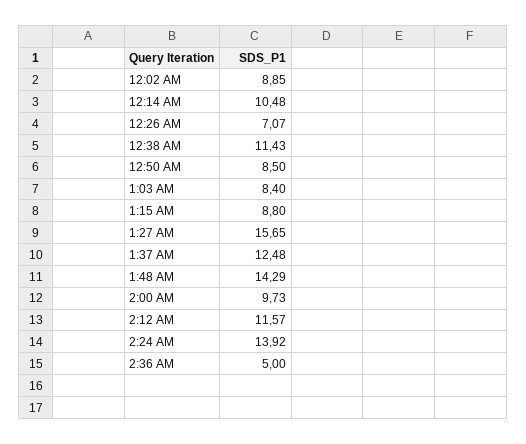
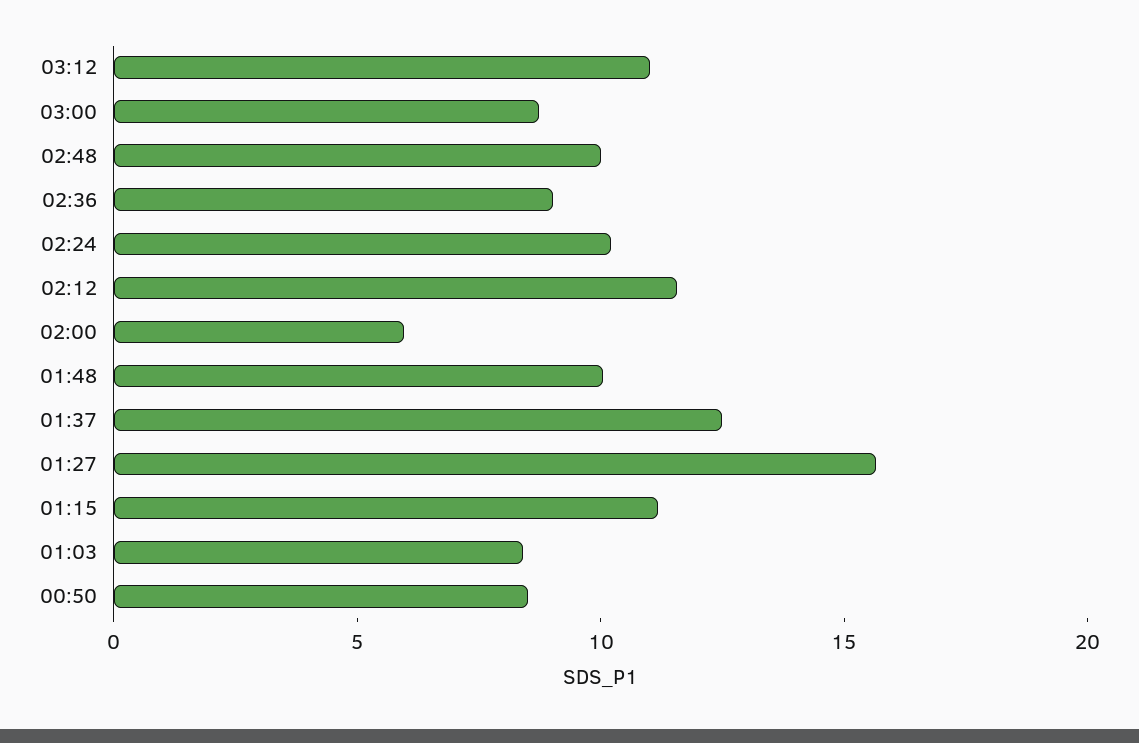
12:02 AM: 8.85 -> none
12:14 AM: 10.48 -> none
12:26 AM: 7.07 -> none
12:38 AM: 11.43 -> none
1:15 AM: 8.8 -> 11
1:48 AM: 14.29 -> 10
2:00 AM: 9.73 -> 6
2:24 AM: 13.92 -> 10
2:36 AM: 5 -> 9
03:12: none -> 11
03:00: none -> 9
02:48: none -> 10

